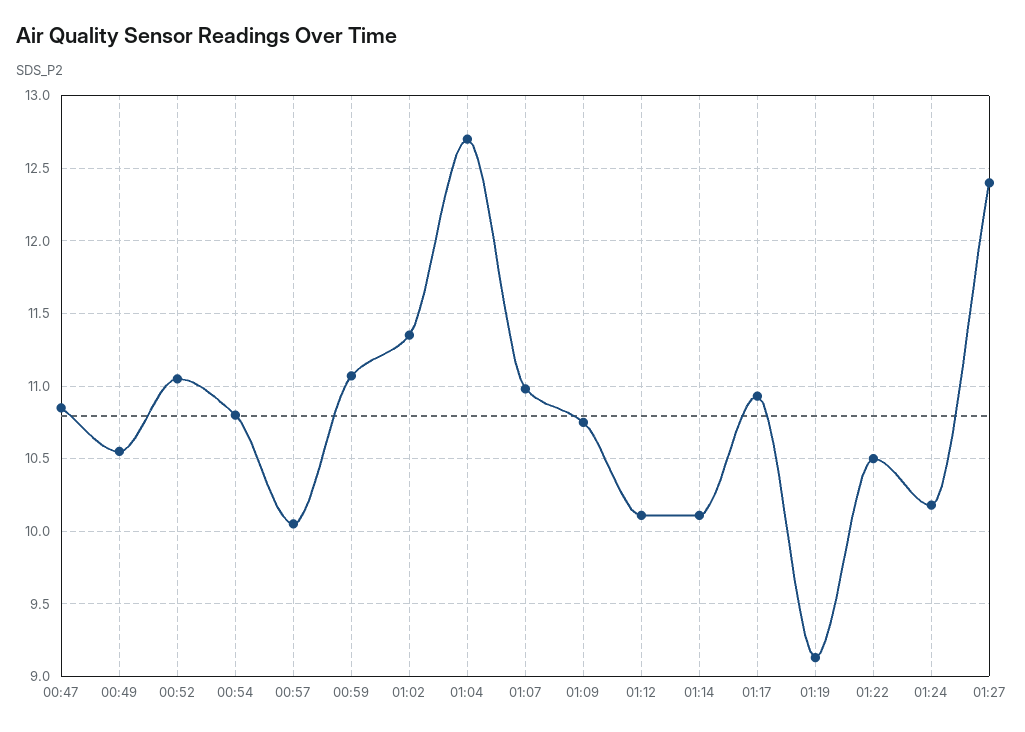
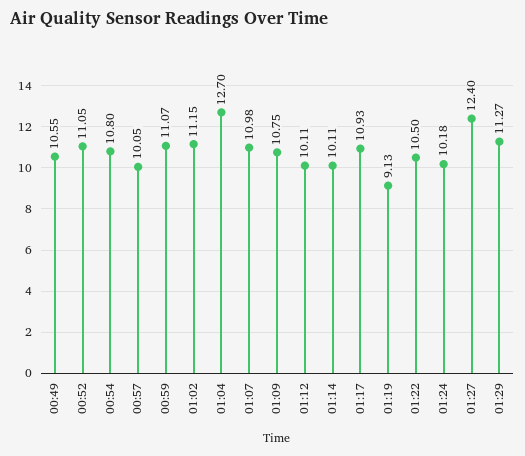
00:47: 10.85 -> none
01:02: 11.35 -> 11.15
01:29: none -> 11.27

